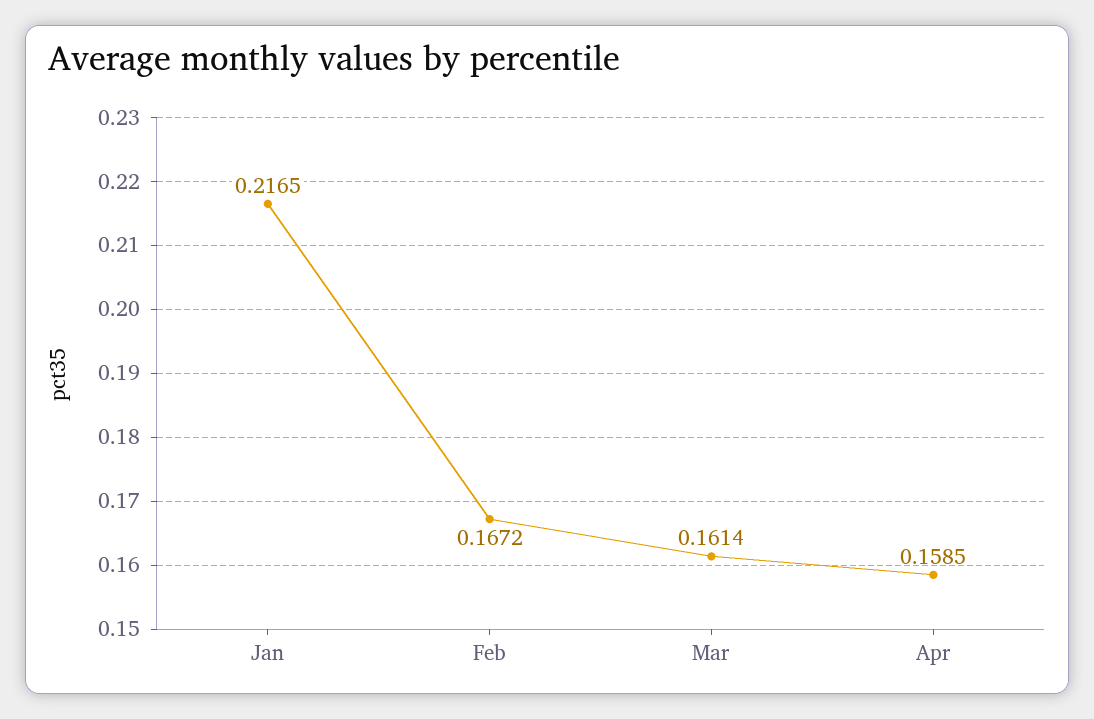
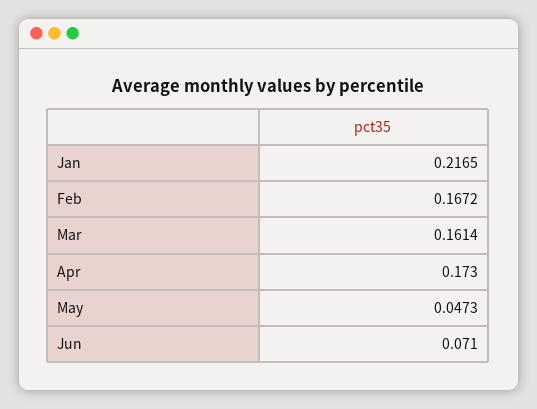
Apr: 0.1585 -> 0.173
May: none -> 0.0473
Jun: none -> 0.071

